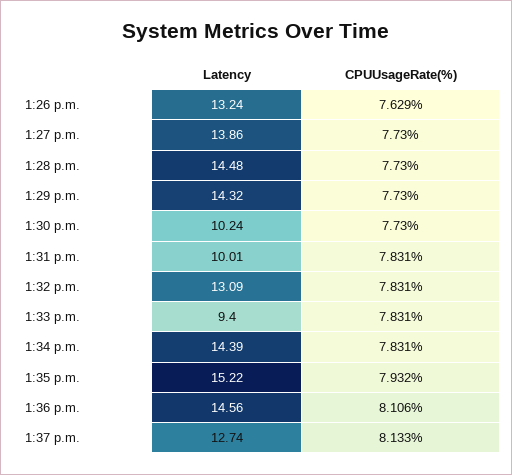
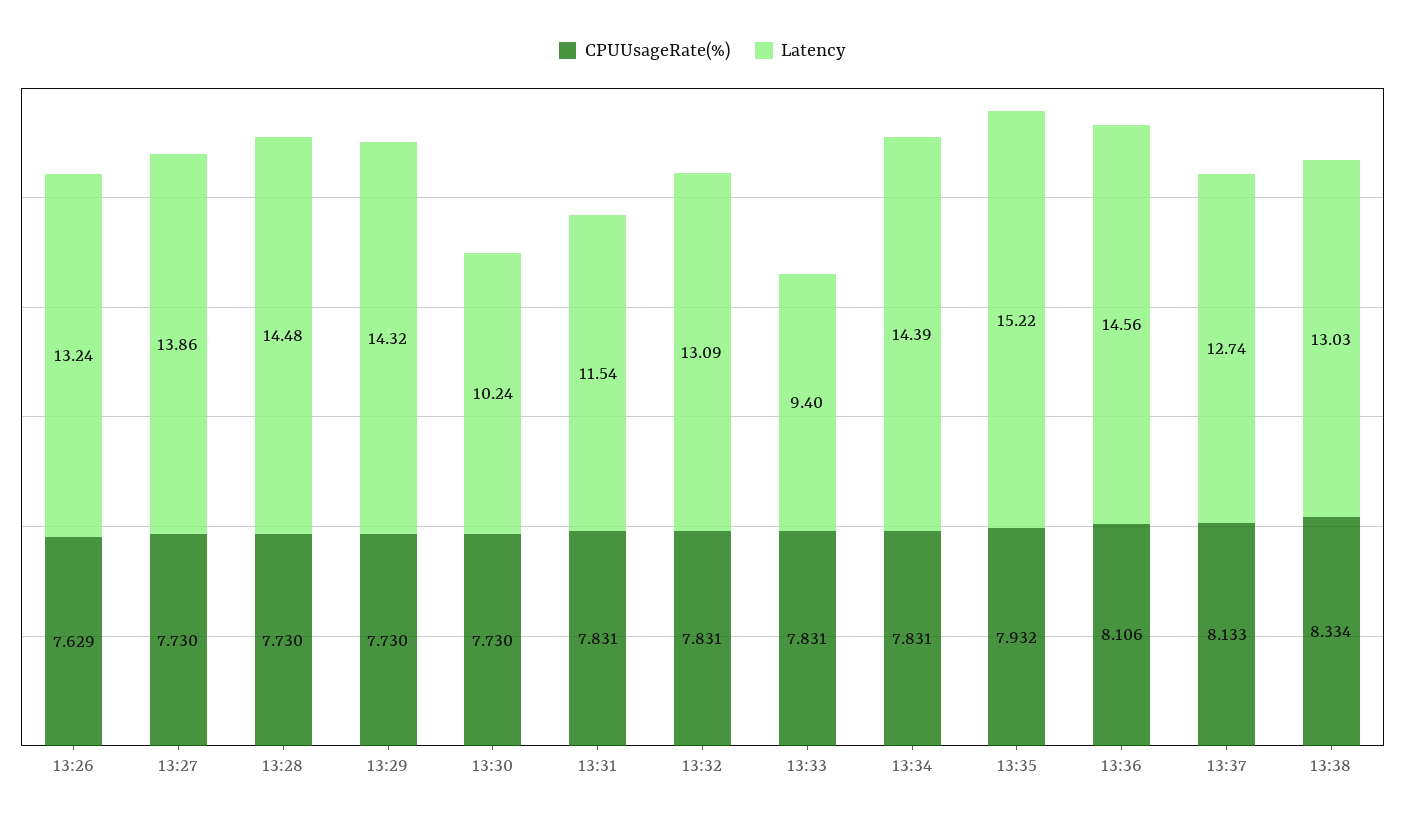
Latency, 1:31 p.m.: 10.01 -> 11.54
CPUUsageRate(%), 13:38: none -> 8.334
Latency, 13:38: none -> 13.03

